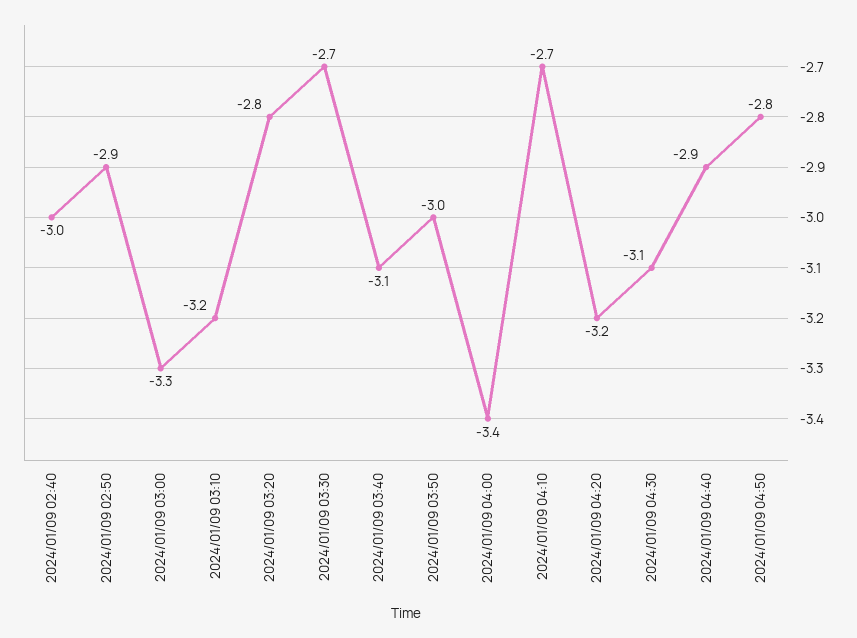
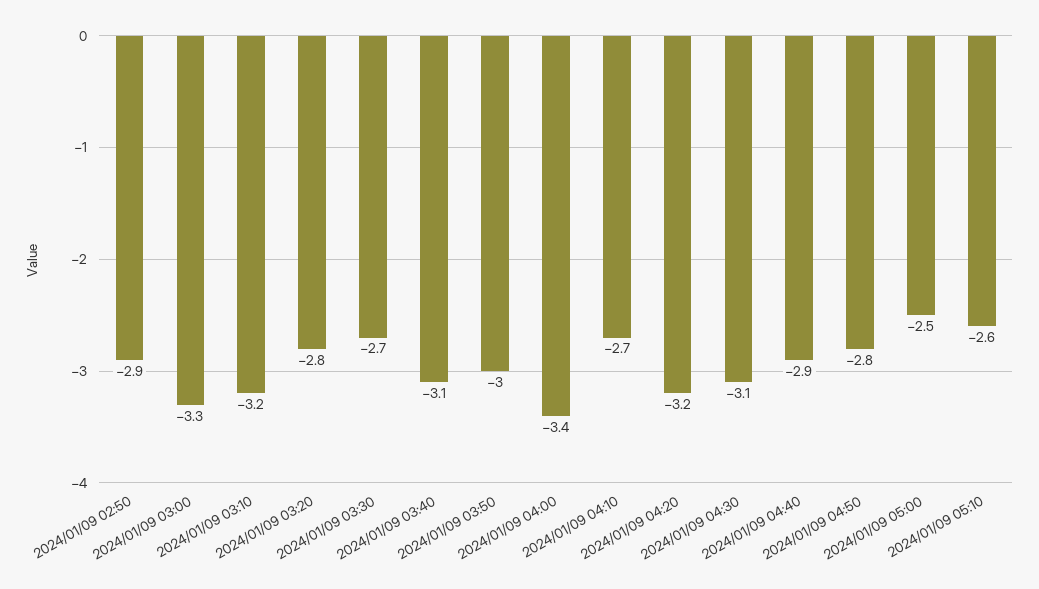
2024/01/09 02:40: -3 -> none
2024/01/09 05:00: none -> -2.5
2024/01/09 05:10: none -> -2.6

